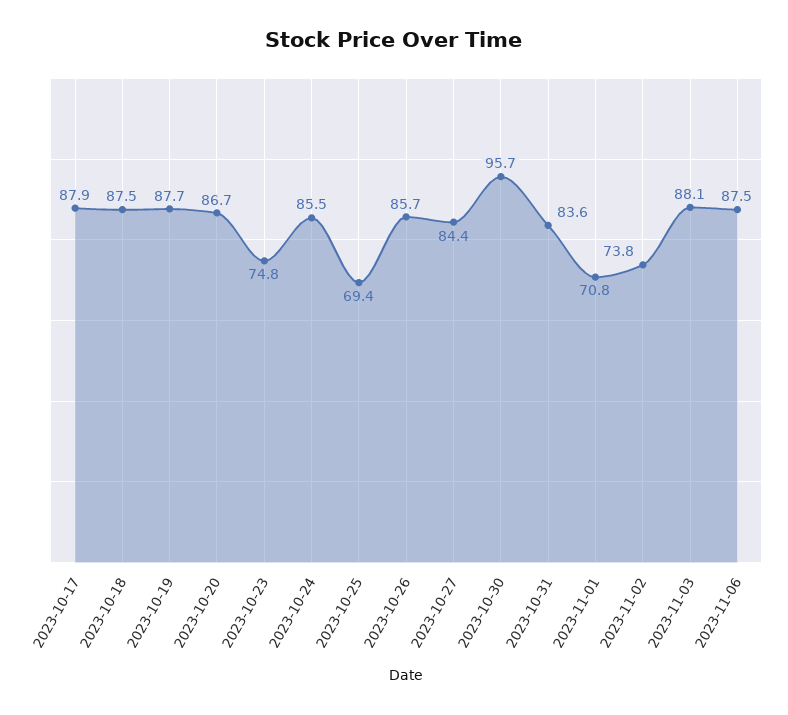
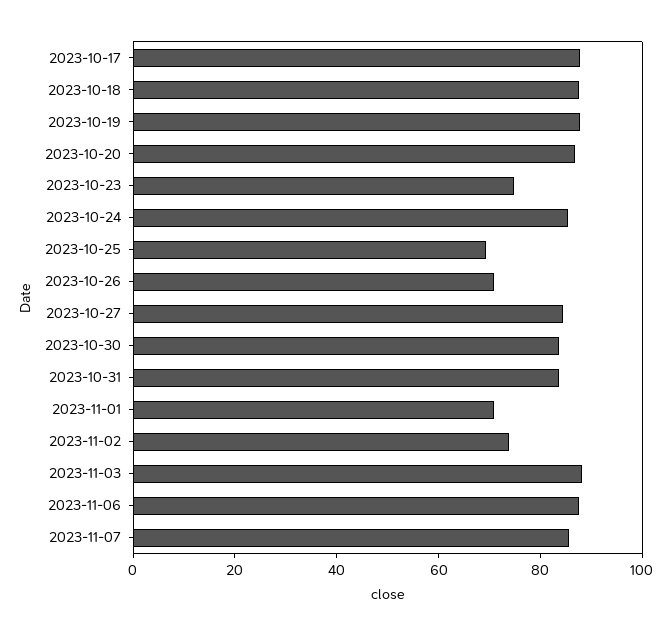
2023-10-26: 85.7 -> 70
2023-10-30: 95.7 -> 85
2023-11-07: none -> 85

